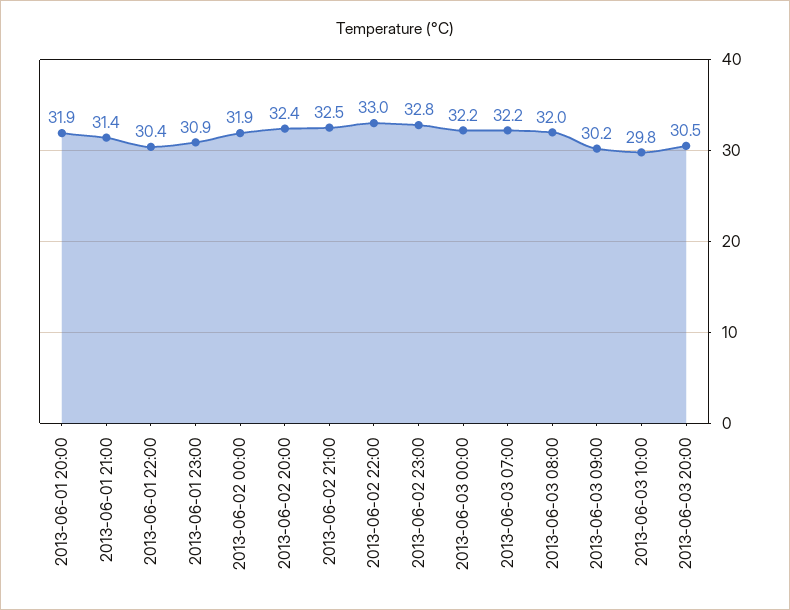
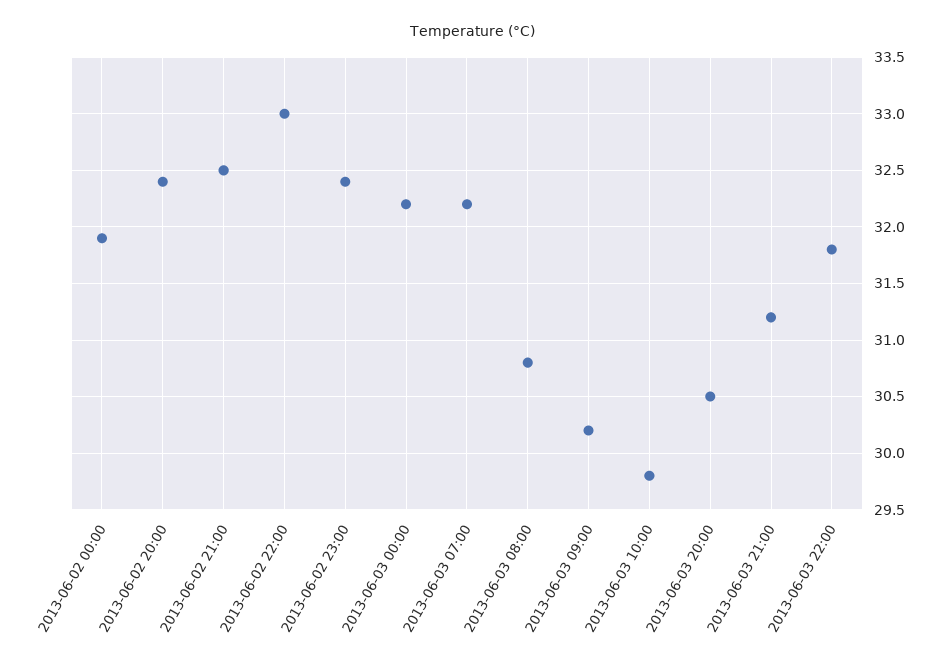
2013-06-01 20:00: 31.9 -> none
2013-06-01 21:00: 31.4 -> none
2013-06-01 22:00: 30.4 -> none
2013-06-01 23:00: 30.9 -> none
2013-06-02 23:00: 32.8 -> 32.4
2013-06-03 08:00: 32 -> 30.8
2013-06-03 21:00: none -> 31.2
2013-06-03 22:00: none -> 31.8

